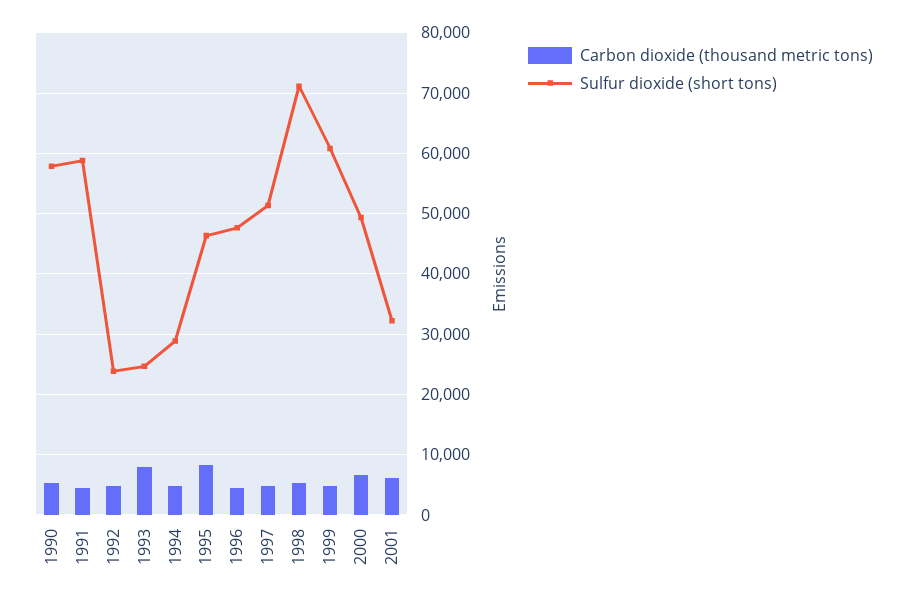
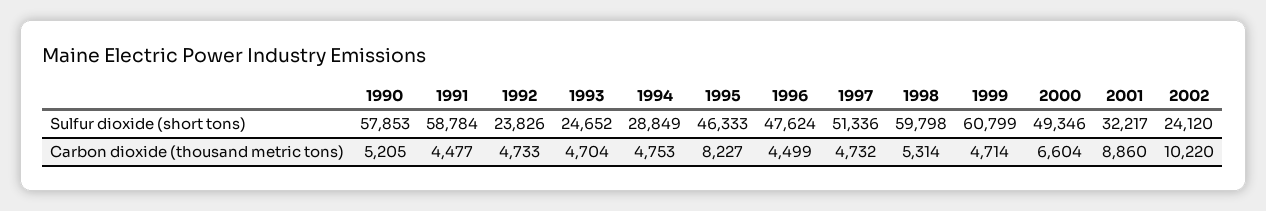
Carbon dioxide (thousand metric tons), 1993: 8000 -> 4704
Sulfur dioxide (short tons), 1998: 71000 -> 59798
Carbon dioxide (thousand metric tons), 2001: 6000 -> 8860
Sulfur dioxide (short tons), 2002: none -> 24120
Carbon dioxide (thousand metric tons), 2002: none -> 10220

